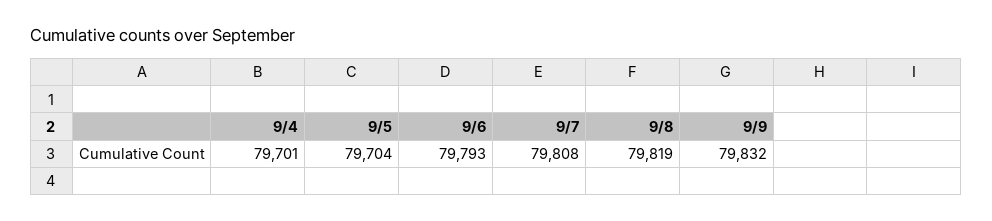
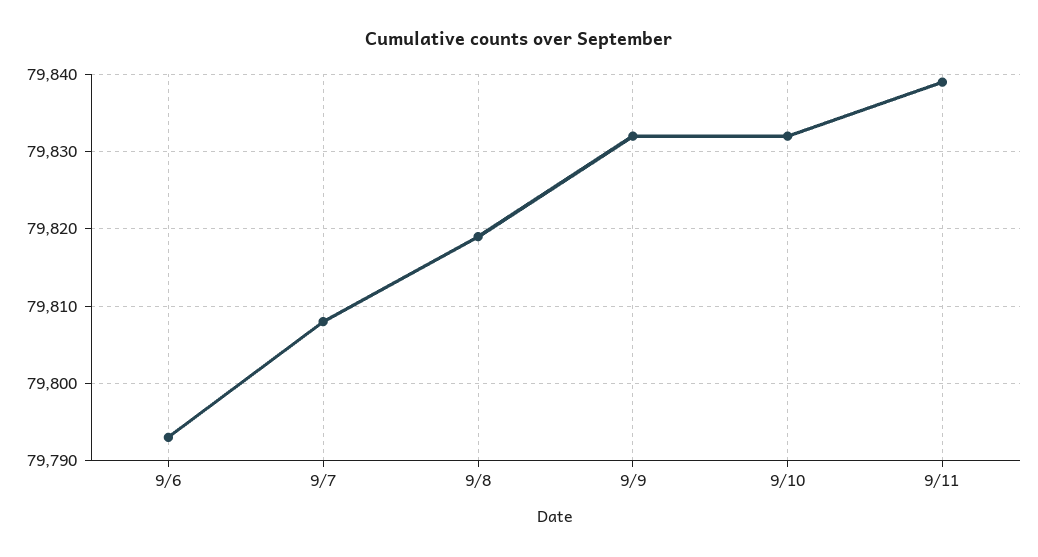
9/4: 79701 -> none
9/5: 79704 -> none
9/10: none -> 79832
9/11: none -> 79839

